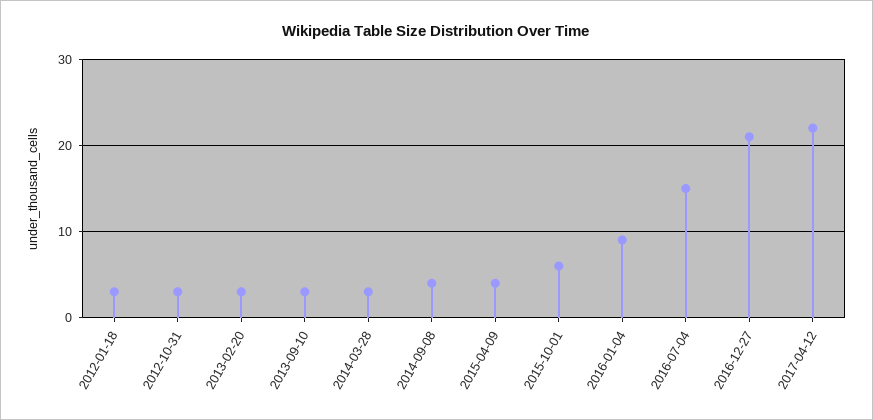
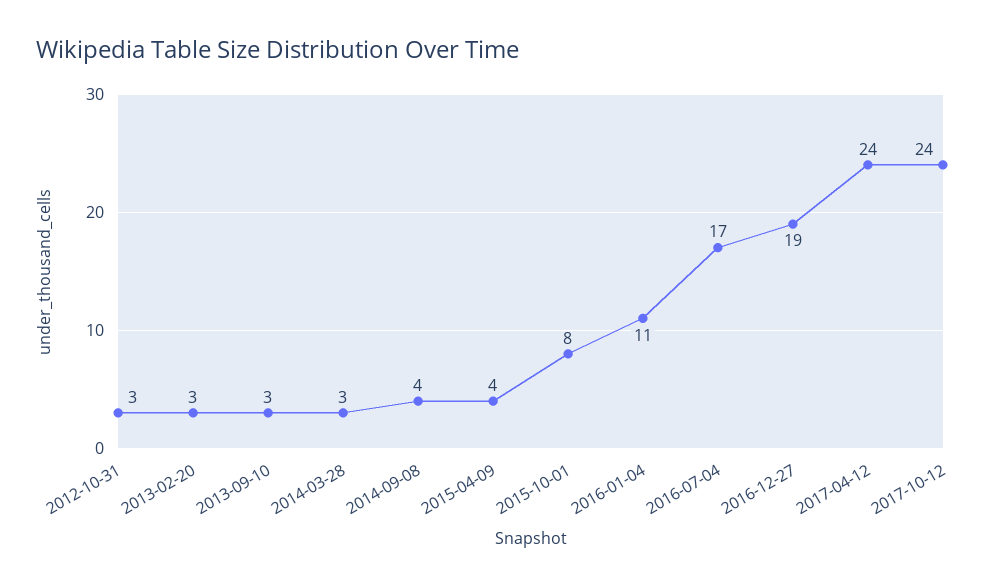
2012-01-18: 3 -> none
2015-10-01: 6 -> 8
2016-01-04: 9 -> 11
2016-07-04: 15 -> 17
2016-12-27: 21 -> 19
2017-04-12: 22 -> 24
2017-10-12: none -> 24

